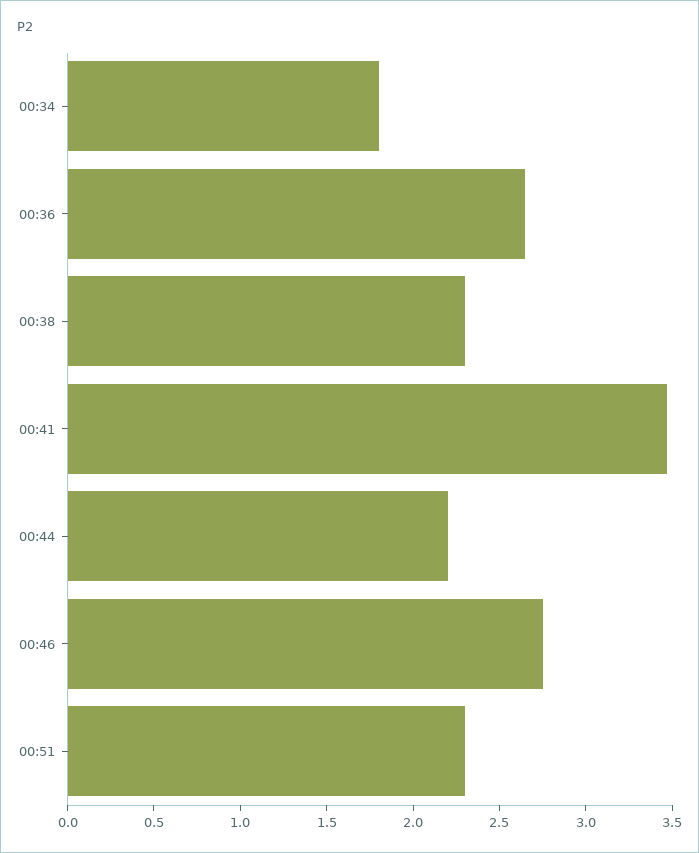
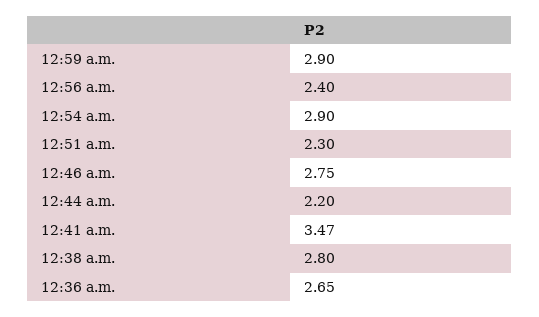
00:34: 1.8 -> none
00:38: 2.3 -> 2.8
12:59 a.m.: none -> 2.9
12:56 a.m.: none -> 2.4
12:54 a.m.: none -> 2.9

